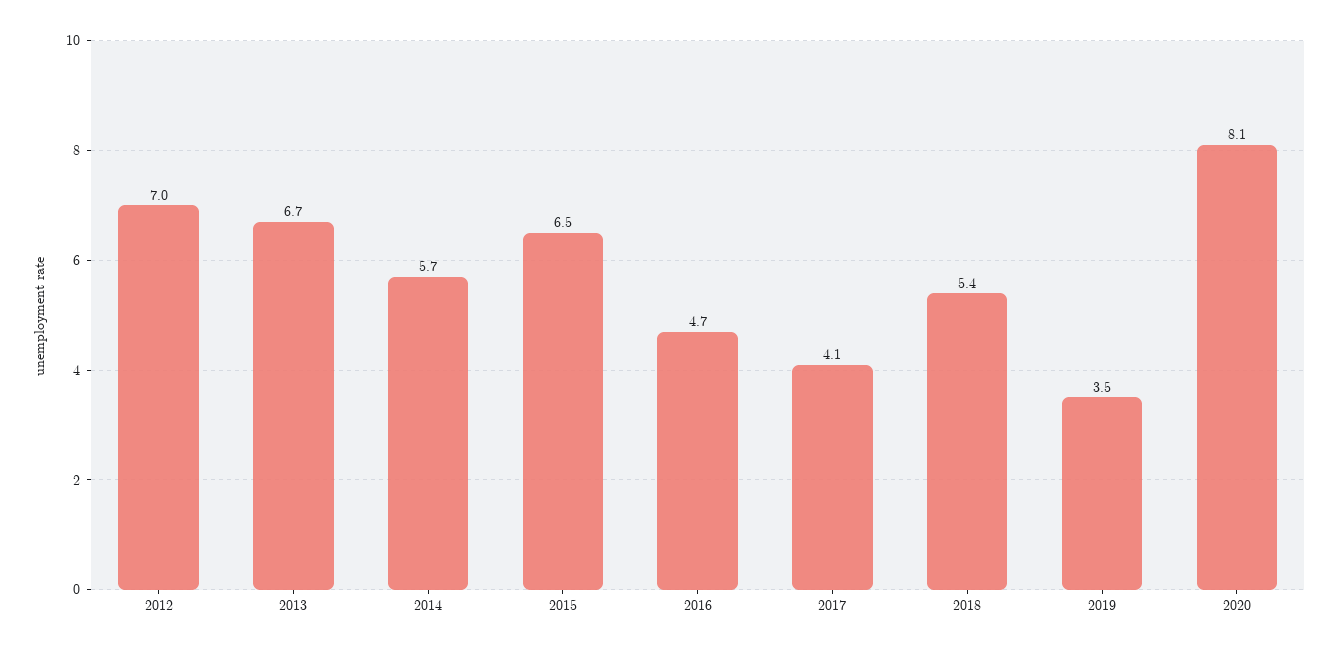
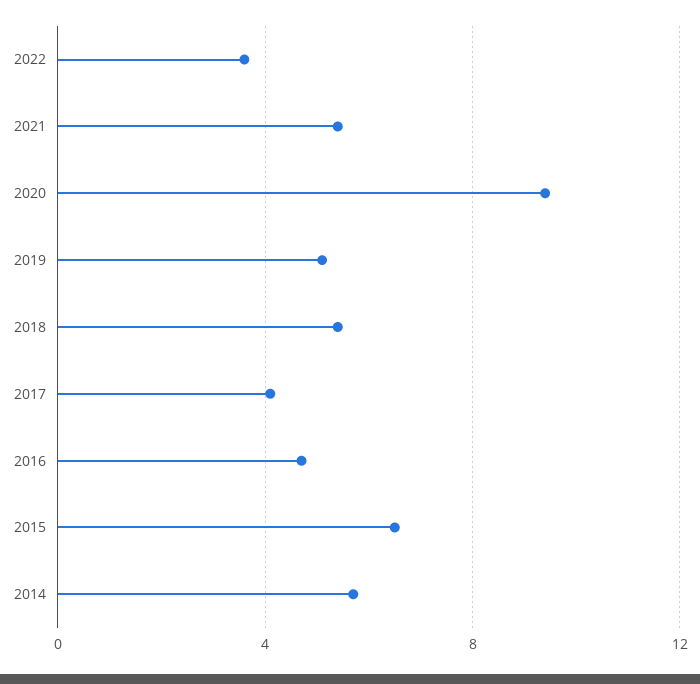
2012: 7 -> none
2013: 6.7 -> none
2019: 3.5 -> 5
2020: 8.1 -> 9.5
2022: none -> 3.5
2021: none -> 5.5

